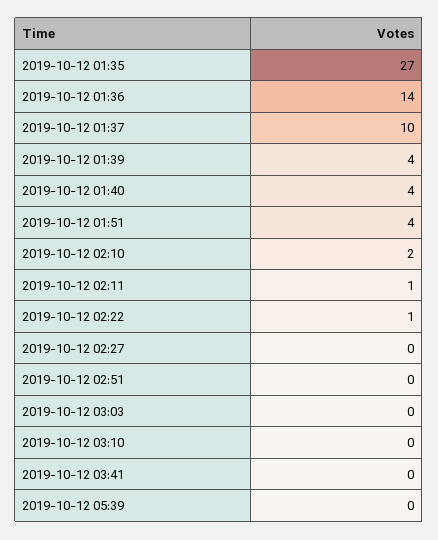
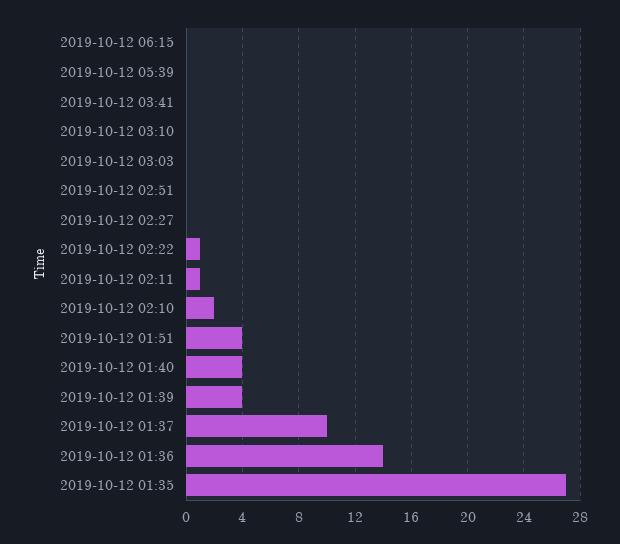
2019-10-12 06:15: none -> 0

